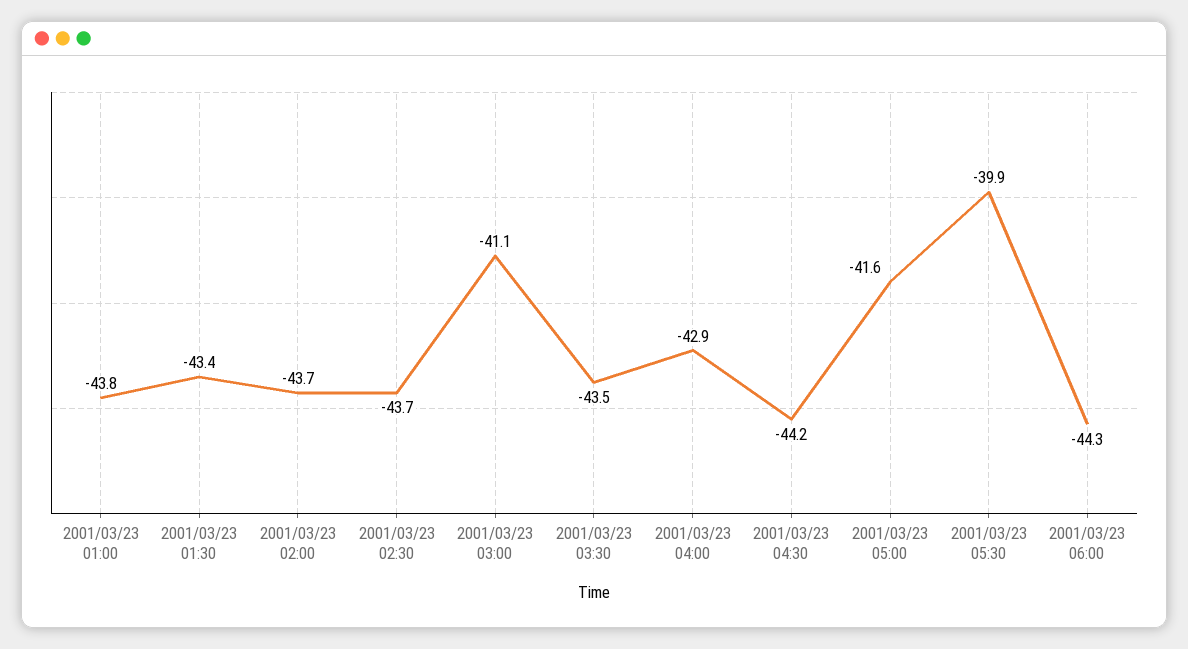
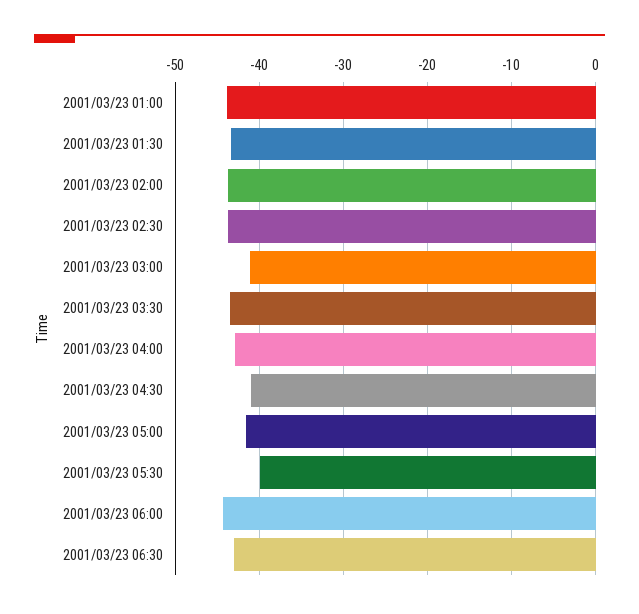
2001/03/23 04:30: -44.2 -> -41
2001/03/23 06:30: none -> -43

